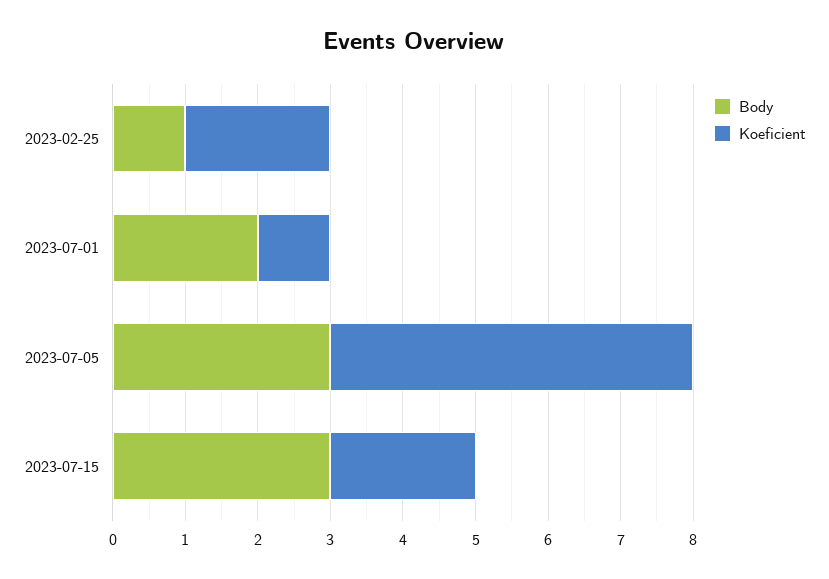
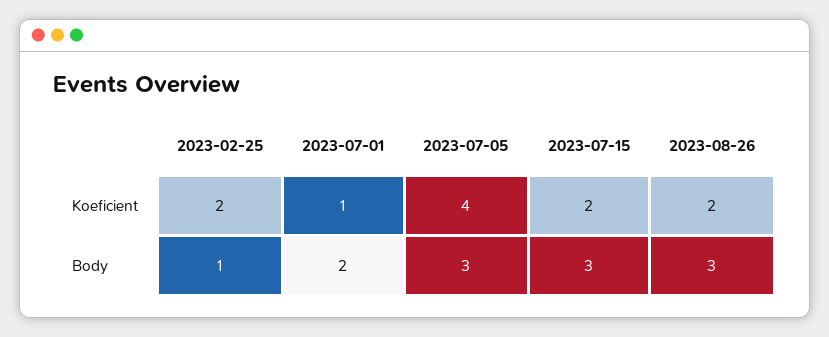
Koeficient, 2023-07-05: 5 -> 4
Koeficient, 2023-08-26: none -> 2
Body, 2023-08-26: none -> 3

